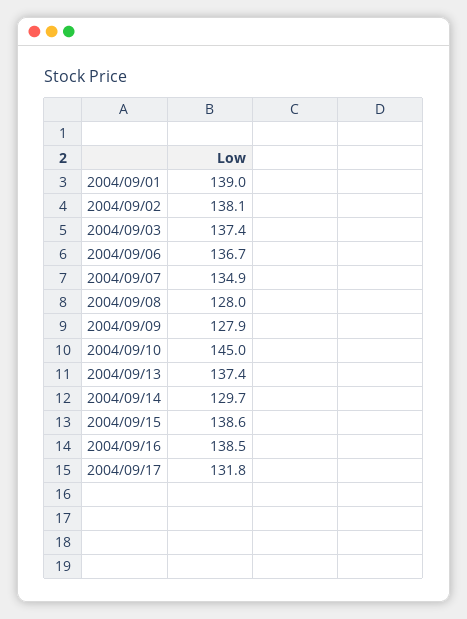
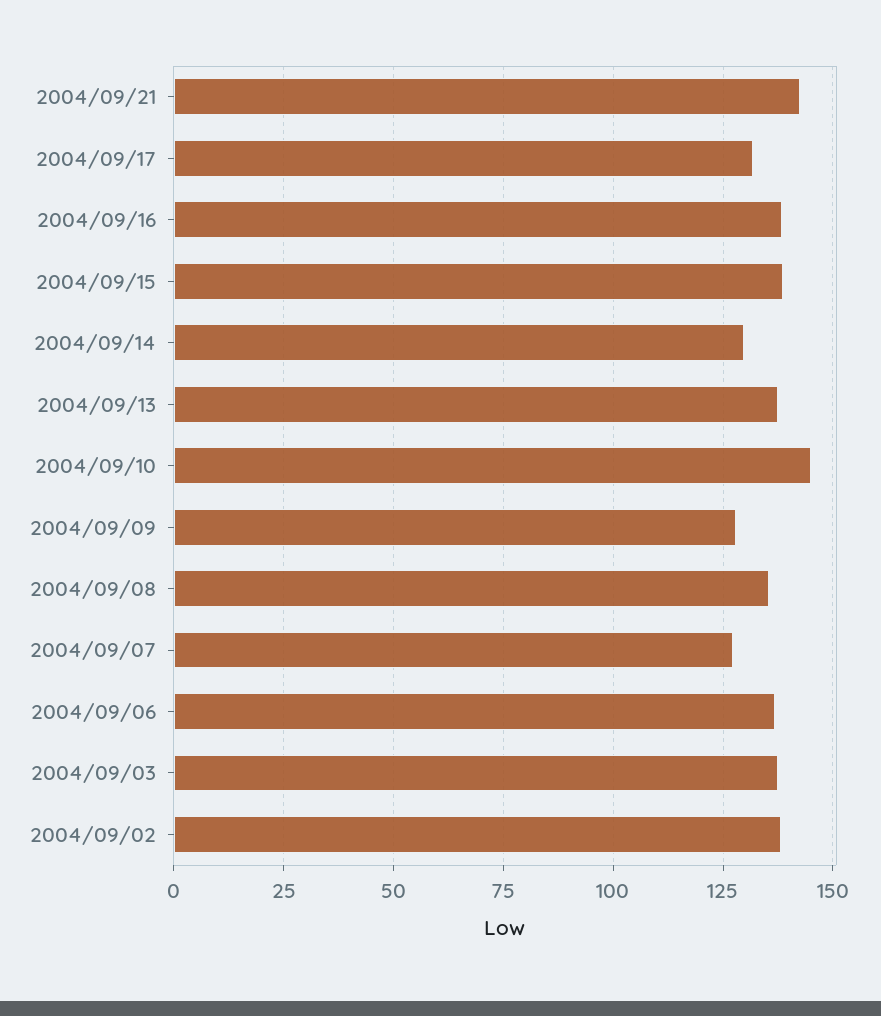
2004/09/01: 139 -> none
2004/09/07: 134.9 -> 127.5
2004/09/08: 128 -> 135
2004/09/21: none -> 142.5

